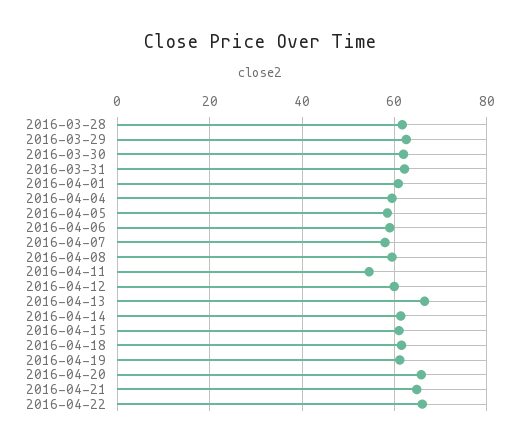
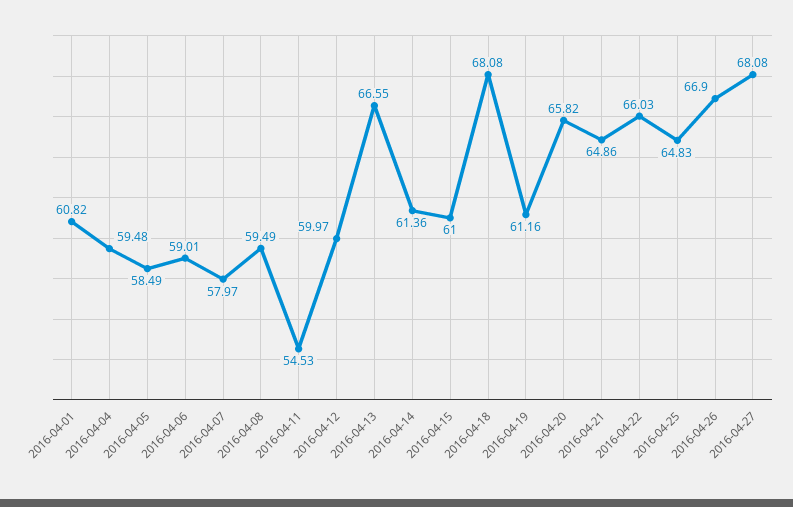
2016-03-28: 62 -> none
2016-03-29: 62 -> none
2016-03-30: 62 -> none
2016-03-31: 62 -> none
2016-04-18: 62 -> 68.08
2016-04-25: none -> 64.83
2016-04-26: none -> 66.9
2016-04-27: none -> 68.08

